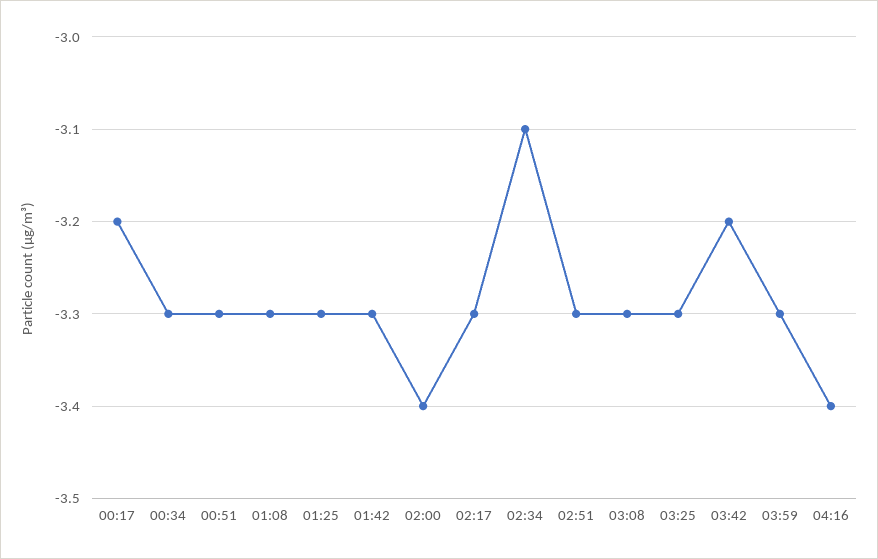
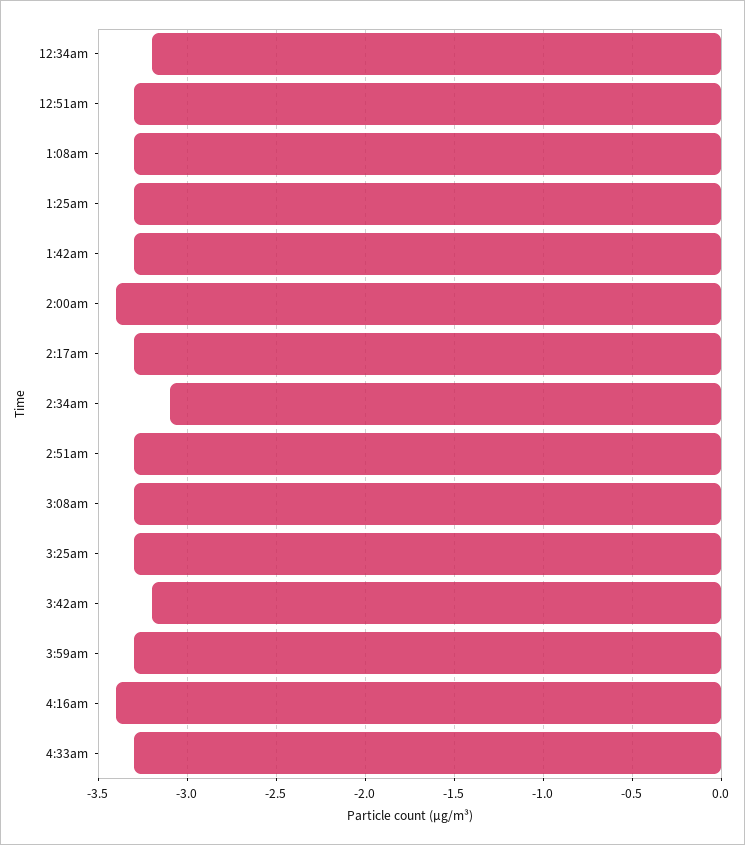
00:17: -3.2 -> none
00:34: -3.3 -> -3.2
4:33am: none -> -3.3

